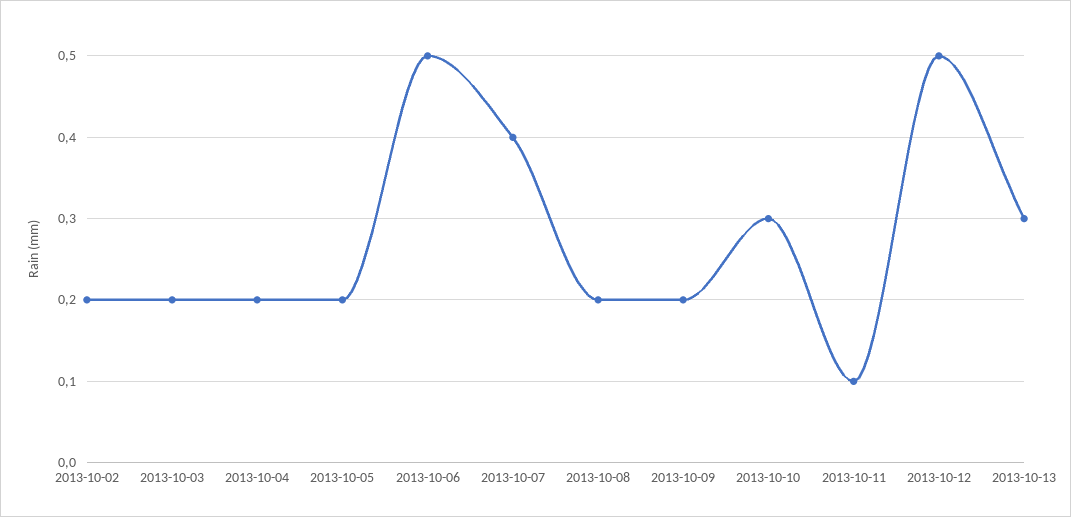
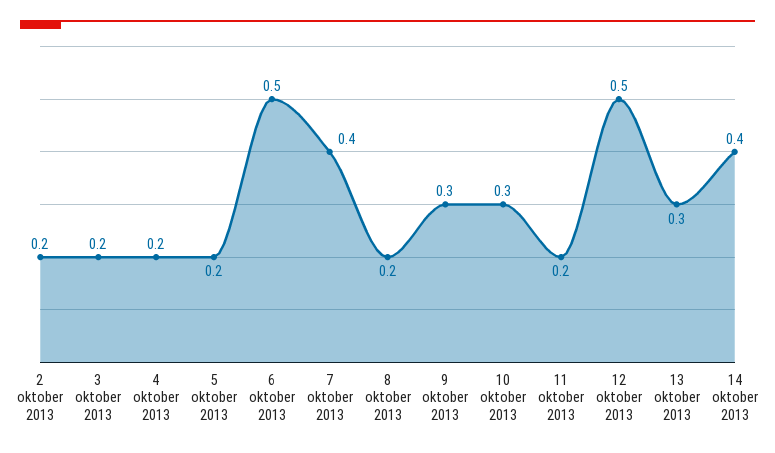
2013-10-09: 0.2 -> 0.3
2013-10-11: 0.1 -> 0.2
14 oktober 2013: none -> 0.4

